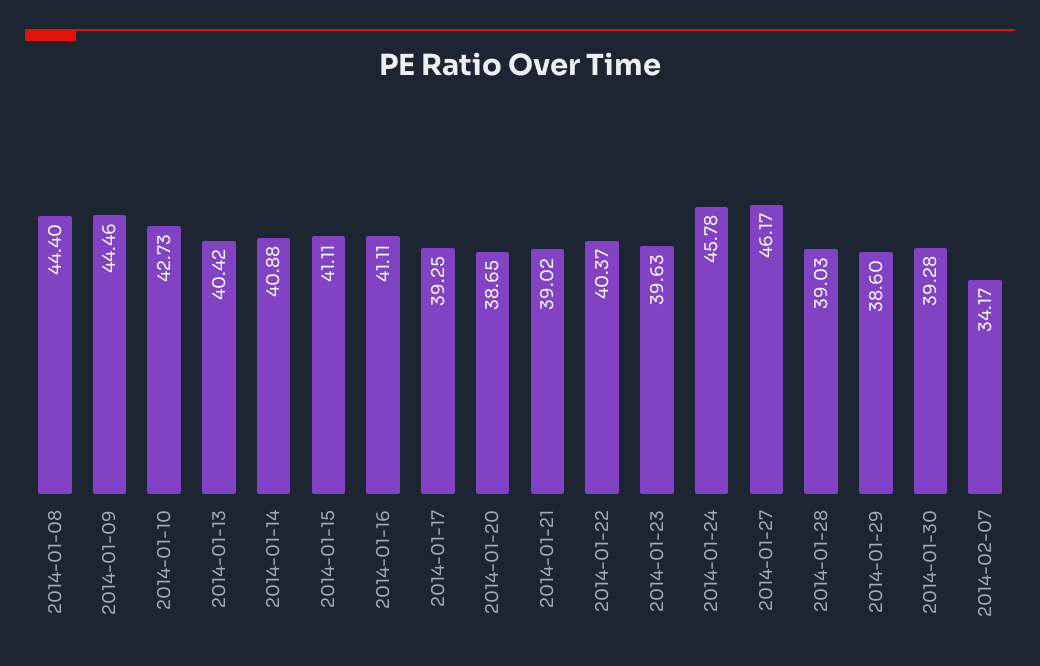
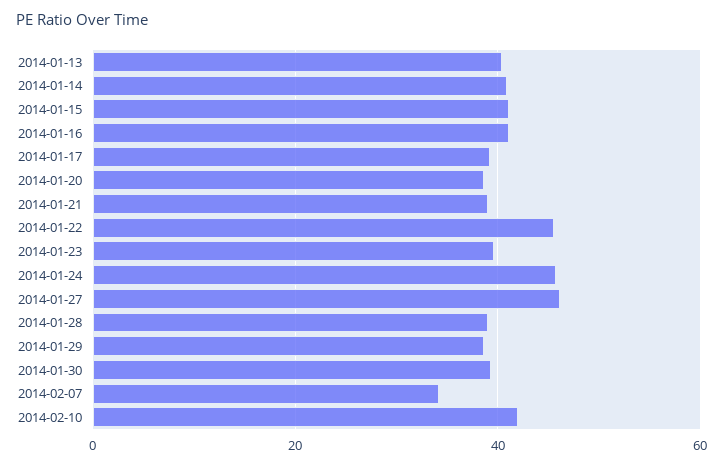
2014-01-08: 44.4 -> none
2014-01-09: 44.46 -> none
2014-01-10: 42.73 -> none
2014-01-22: 40.37 -> 46
2014-02-10: none -> 42

